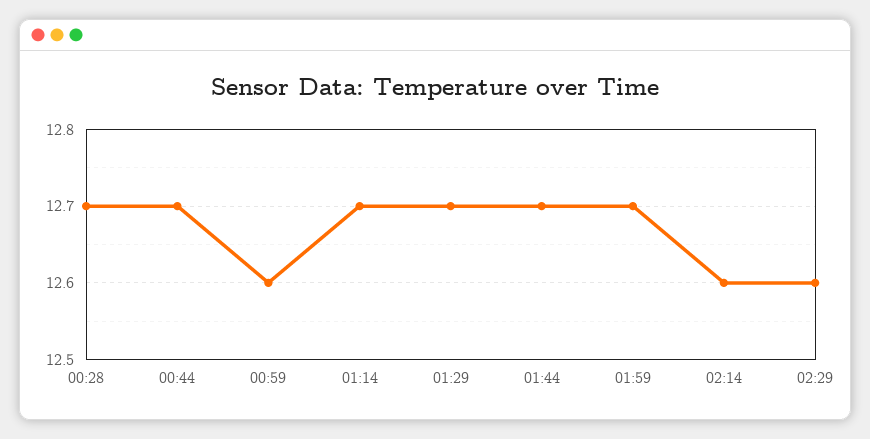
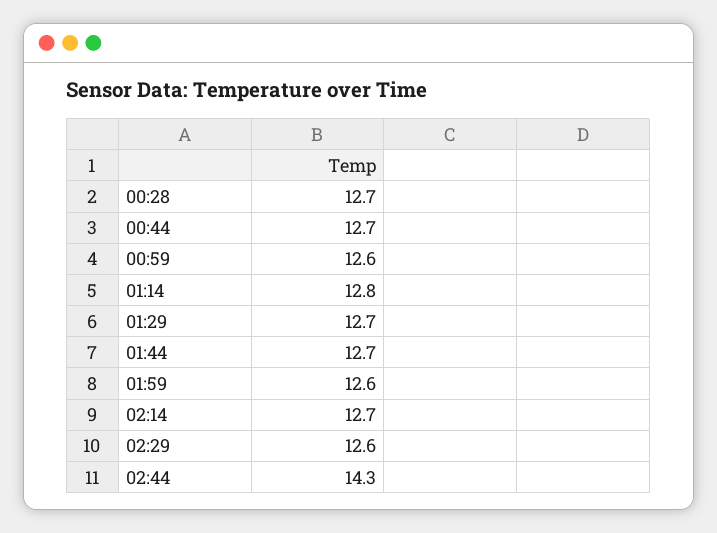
01:14: 12.7 -> 12.8
01:59: 12.7 -> 12.6
02:14: 12.6 -> 12.7
02:44: none -> 14.3

